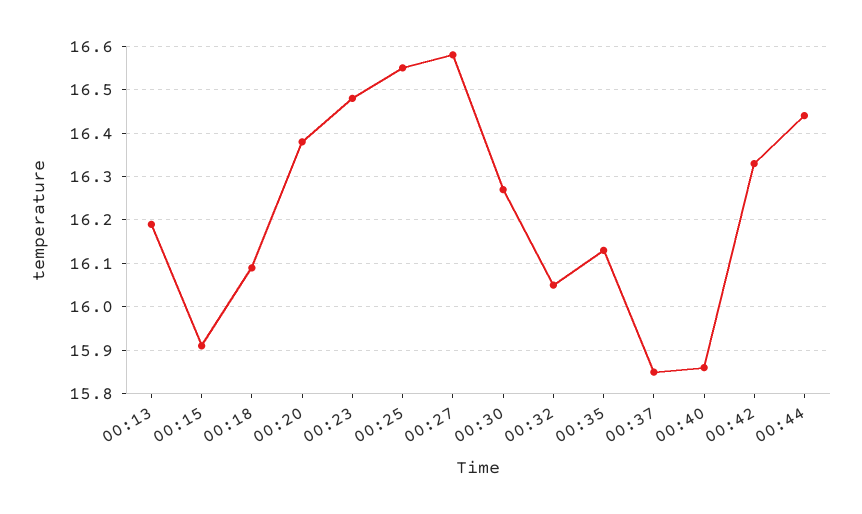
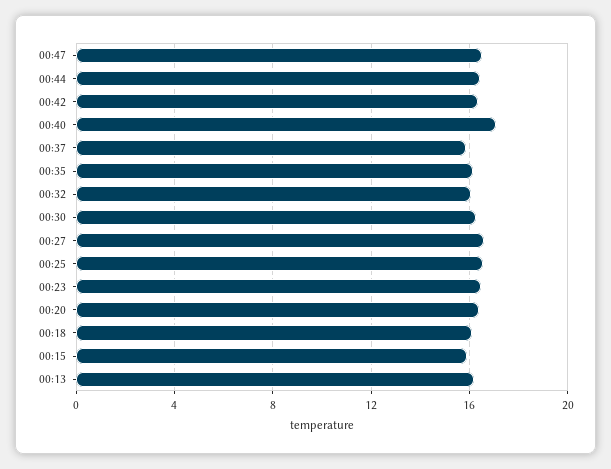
00:40: 15.85 -> 17
00:47: none -> 16.5

